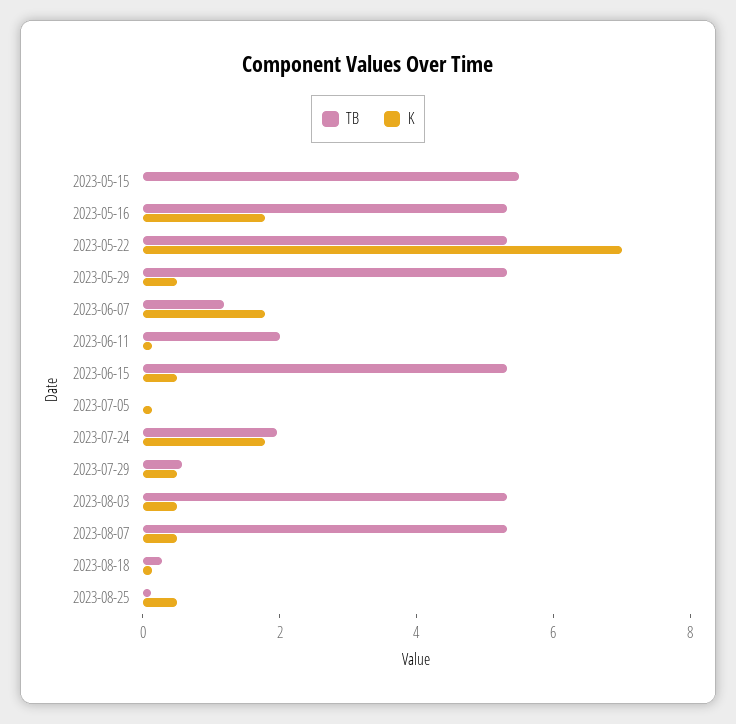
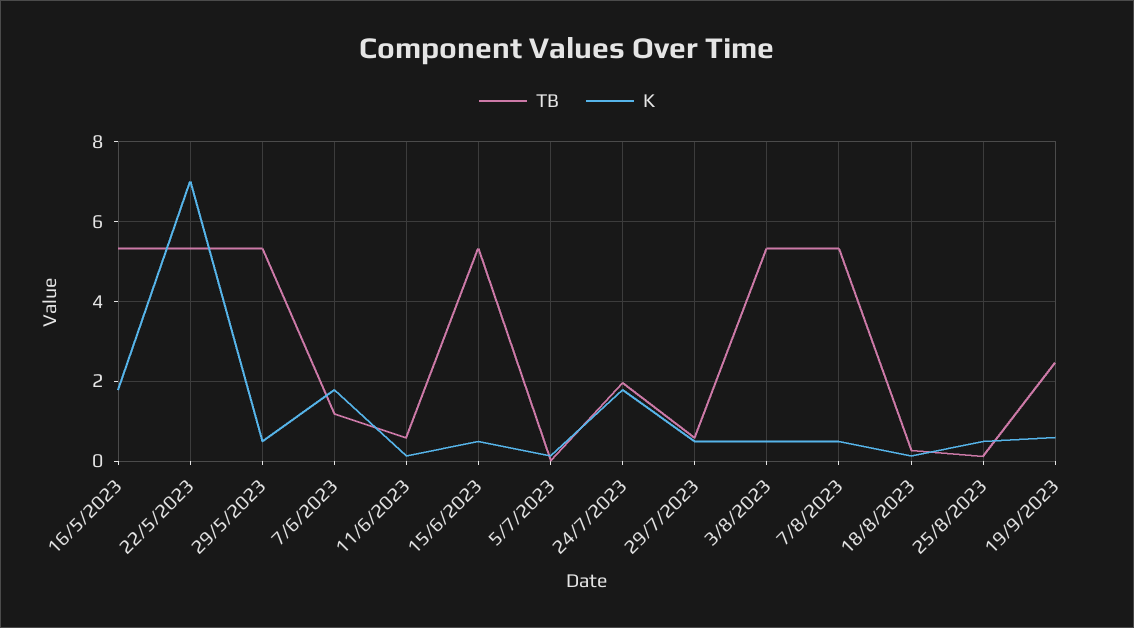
TB, 2023-05-15: 5.5 -> none
K, 2023-05-15: 0 -> none
TB, 2023-06-11: 2 -> 0.6
TB, 19/9/2023: none -> 2.4
K, 19/9/2023: none -> 0.6

